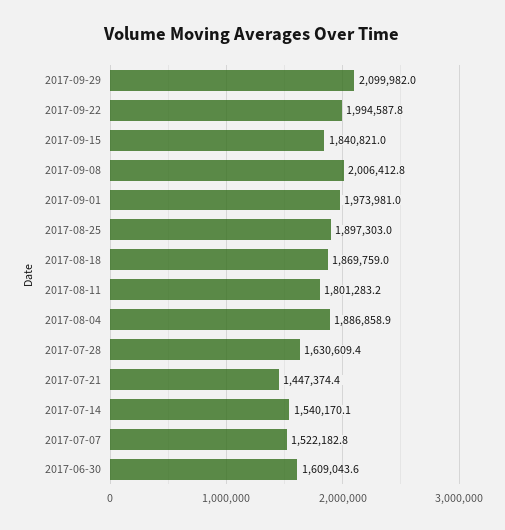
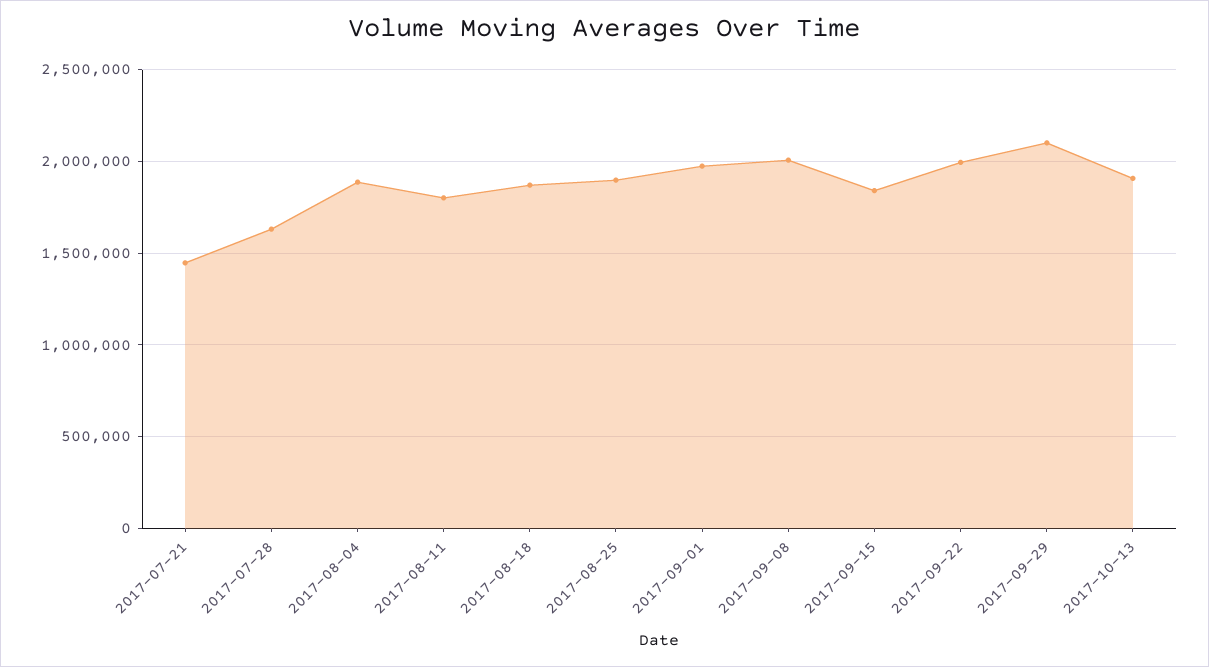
2017-07-14: 1540170.1 -> none
2017-07-07: 1522182.8 -> none
2017-06-30: 1609043.6 -> none
2017-10-13: none -> 1900000

